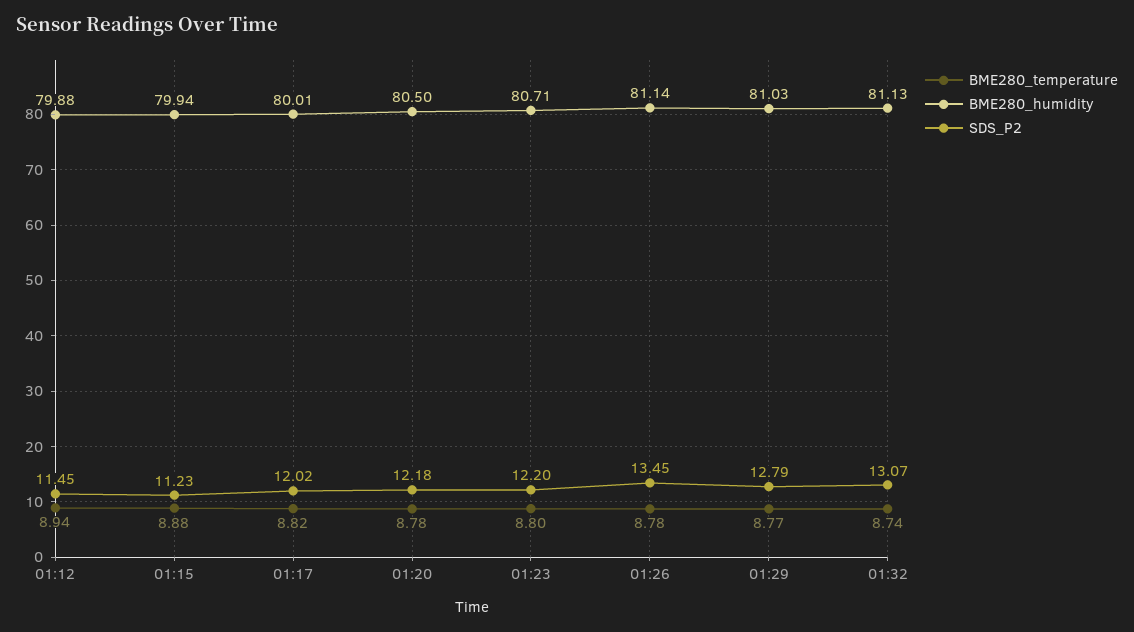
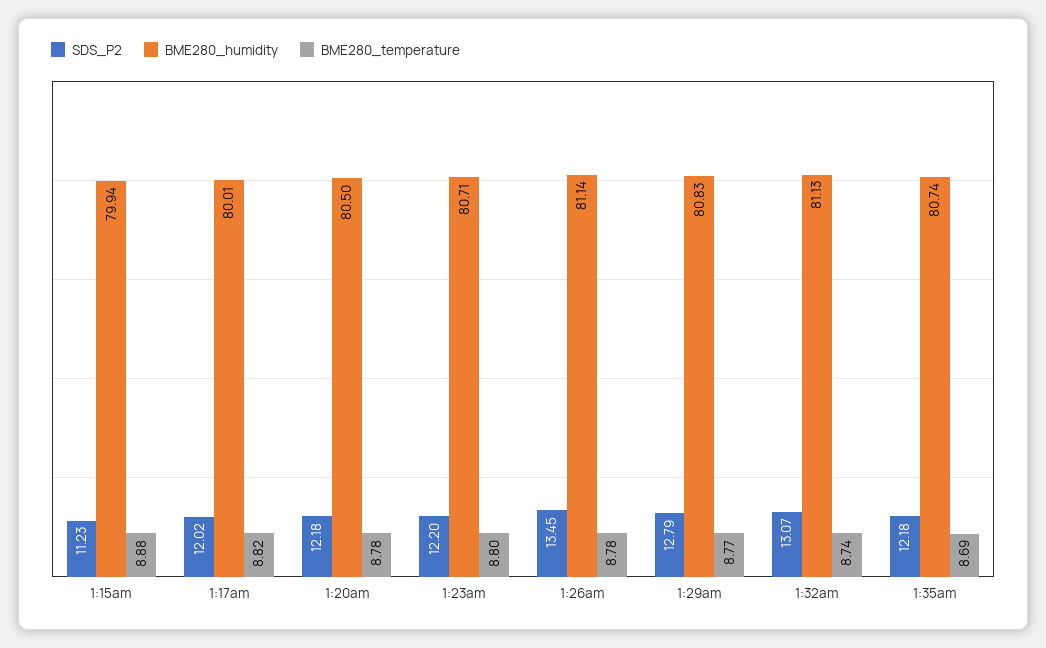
BME280_temperature, 01:12: 8.94 -> none
BME280_humidity, 01:12: 79.88 -> none
SDS_P2, 01:12: 11.45 -> none
BME280_humidity, 01:29: 81.03 -> 80.83
SDS_P2, 1:35am: none -> 12.18
BME280_humidity, 1:35am: none -> 80.74
BME280_temperature, 1:35am: none -> 8.69

